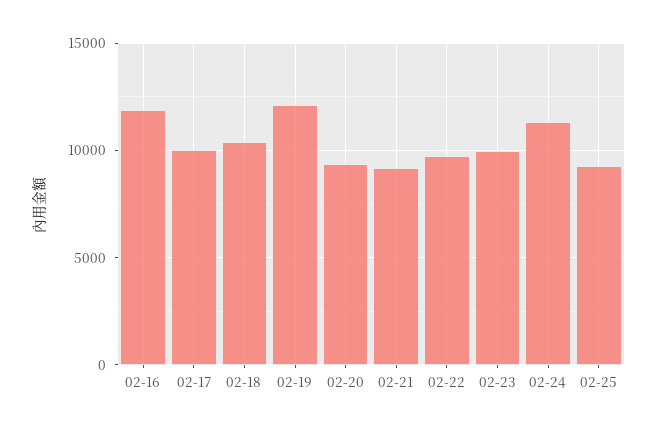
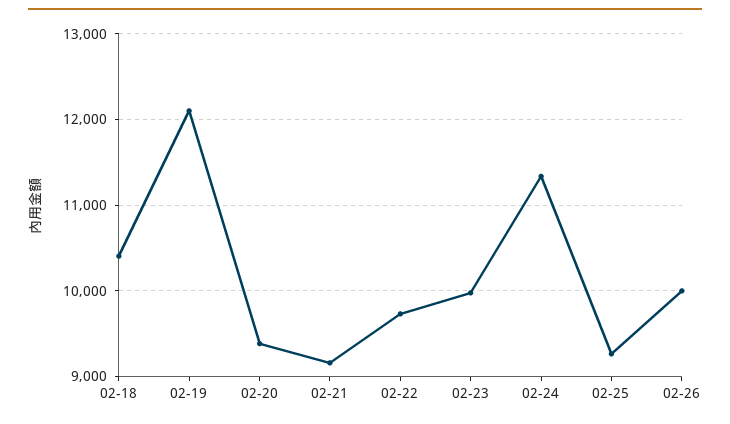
02-16: 12000 -> none
02-17: 10000 -> none
02-26: none -> 10000

